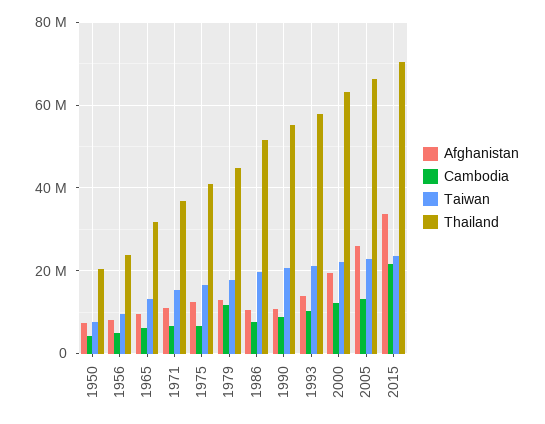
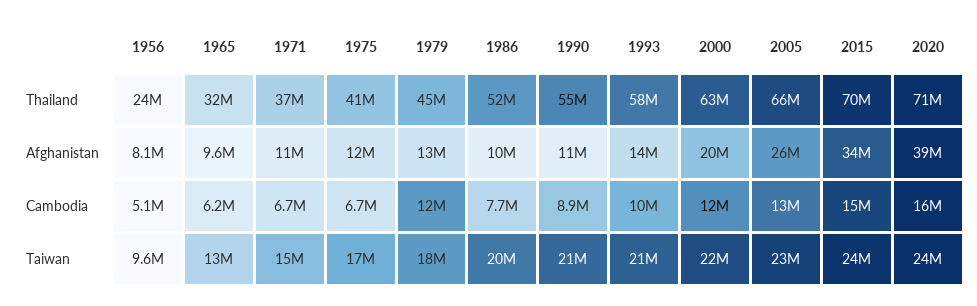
Afghanistan, 1950: 8000000 -> none
Cambodia, 1950: 4000000 -> none
Taiwan, 1950: 8000000 -> none
Thailand, 1950: 20000000 -> none
Cambodia, 2015: 22000000 -> 15000000
Thailand, 2020: none -> 71000000
Afghanistan, 2020: none -> 39000000
Cambodia, 2020: none -> 16000000
Taiwan, 2020: none -> 24000000

